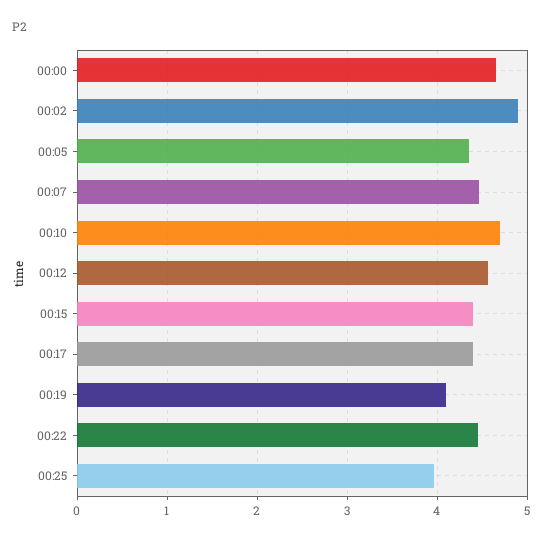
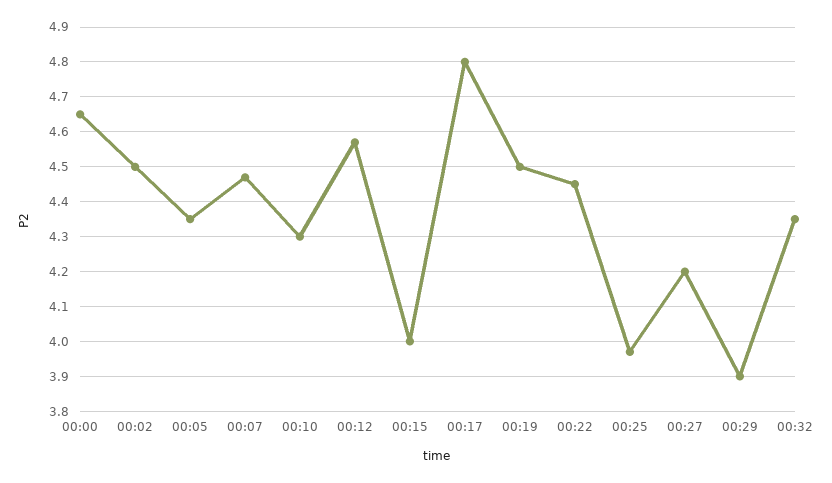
00:02: 4.9 -> 4.5
00:10: 4.7 -> 4.3
00:15: 4.4 -> 4
00:17: 4.4 -> 4.8
00:19: 4.1 -> 4.5
00:27: none -> 4.2
00:29: none -> 3.9
00:32: none -> 4.35

